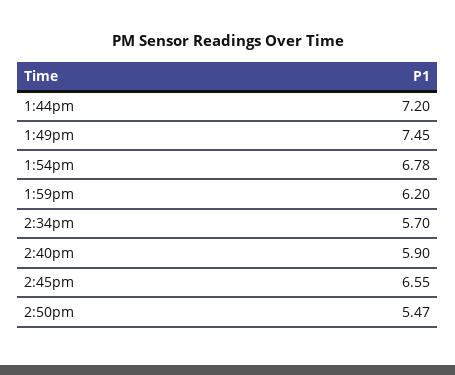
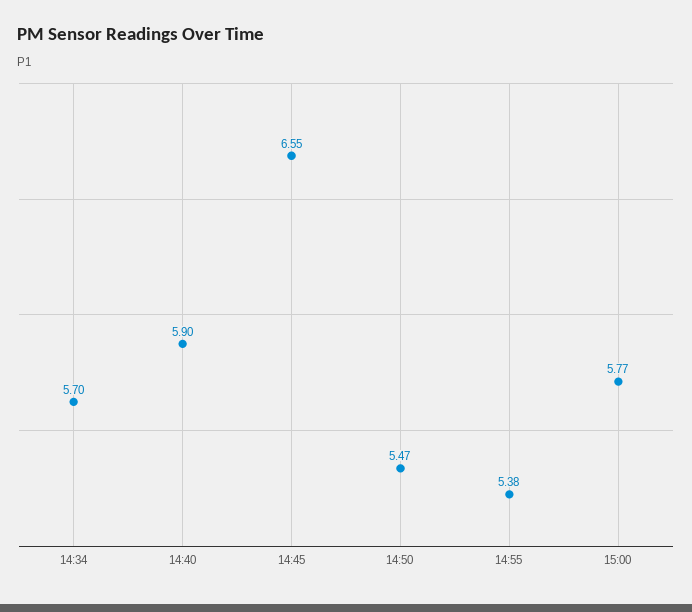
1:44pm: 7.2 -> none
1:49pm: 7.45 -> none
1:54pm: 6.78 -> none
1:59pm: 6.2 -> none
14:55: none -> 5.38
15:00: none -> 5.77

